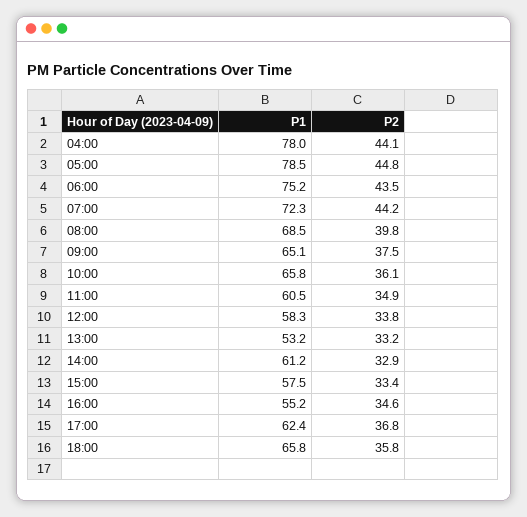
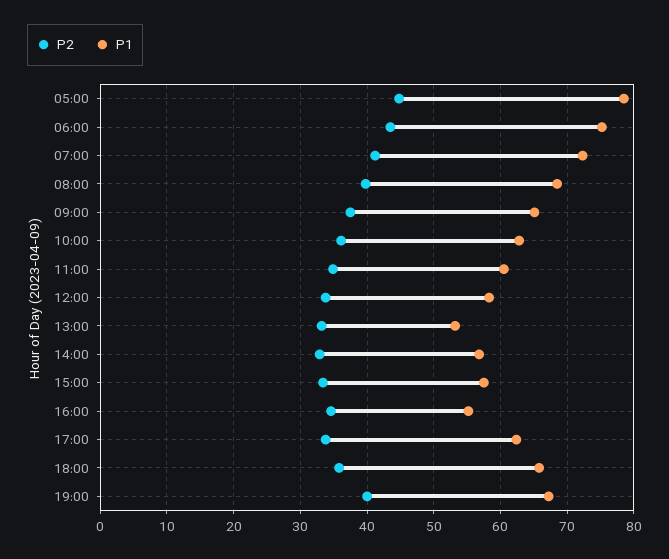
P1, 04:00: 78 -> none
P2, 04:00: 44.1 -> none
P2, 07:00: 44.2 -> 41
P1, 10:00: 65.8 -> 63
P1, 14:00: 61.2 -> 57
P2, 17:00: 36.8 -> 34
P2, 19:00: none -> 40
P1, 19:00: none -> 67

